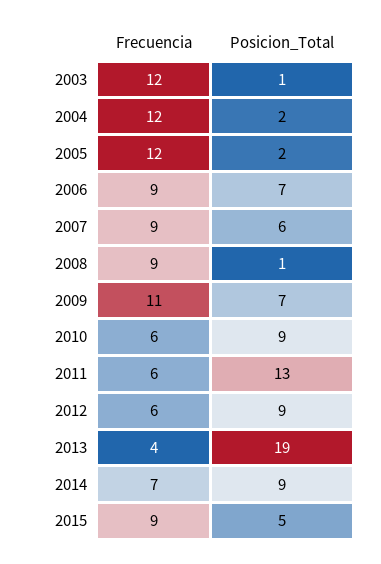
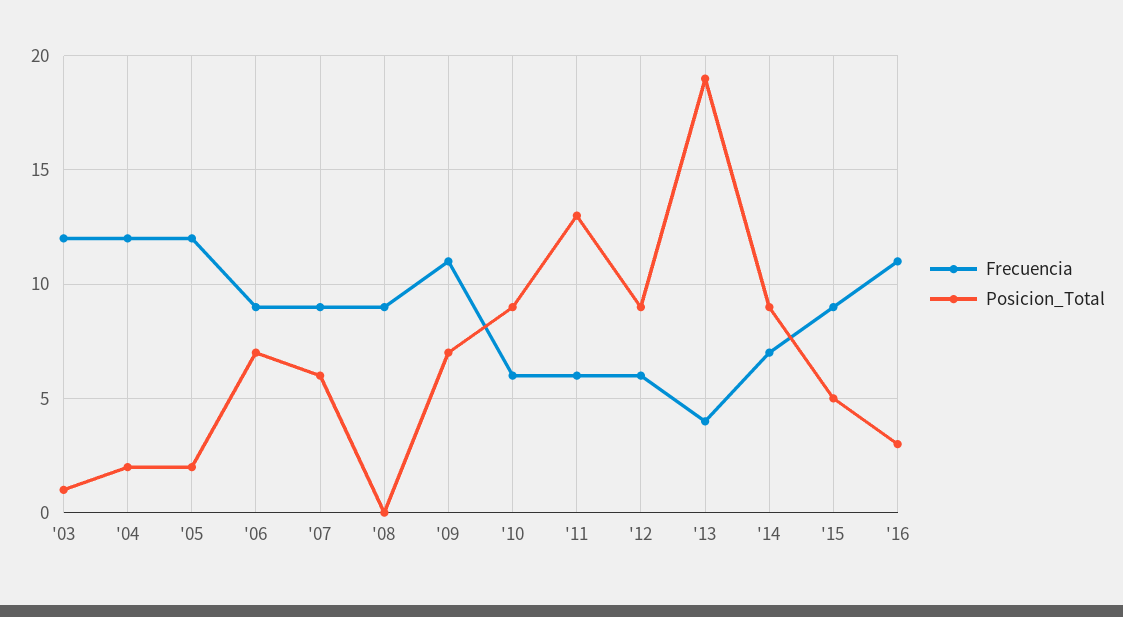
Posicion_Total, 2008: 1 -> 0
Frecuencia, '16: none -> 11
Posicion_Total, '16: none -> 3

